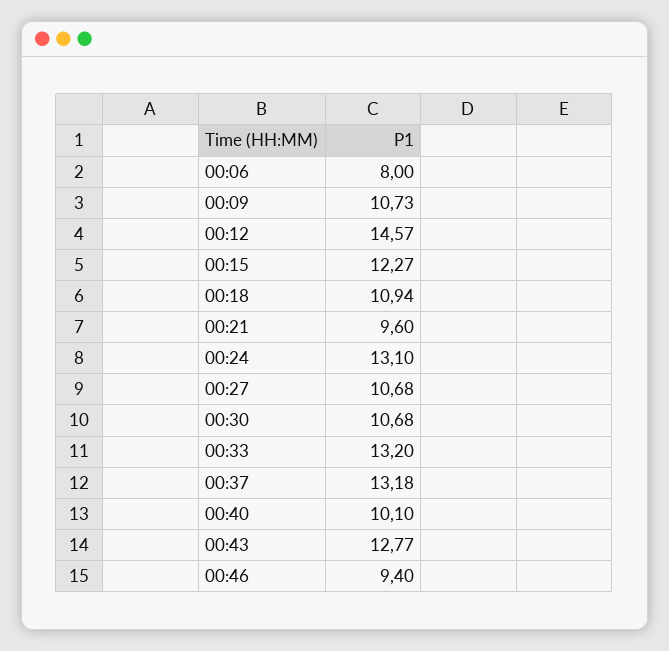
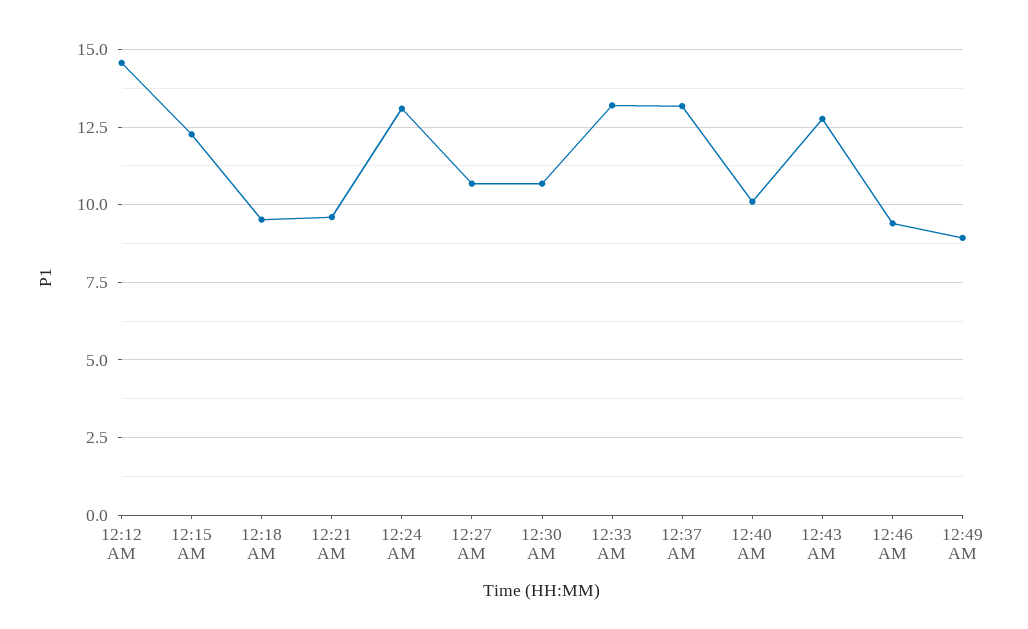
00:06: 8 -> none
00:09: 10.73 -> none
00:18: 10.94 -> 9.5
12:49 AM: none -> 9

